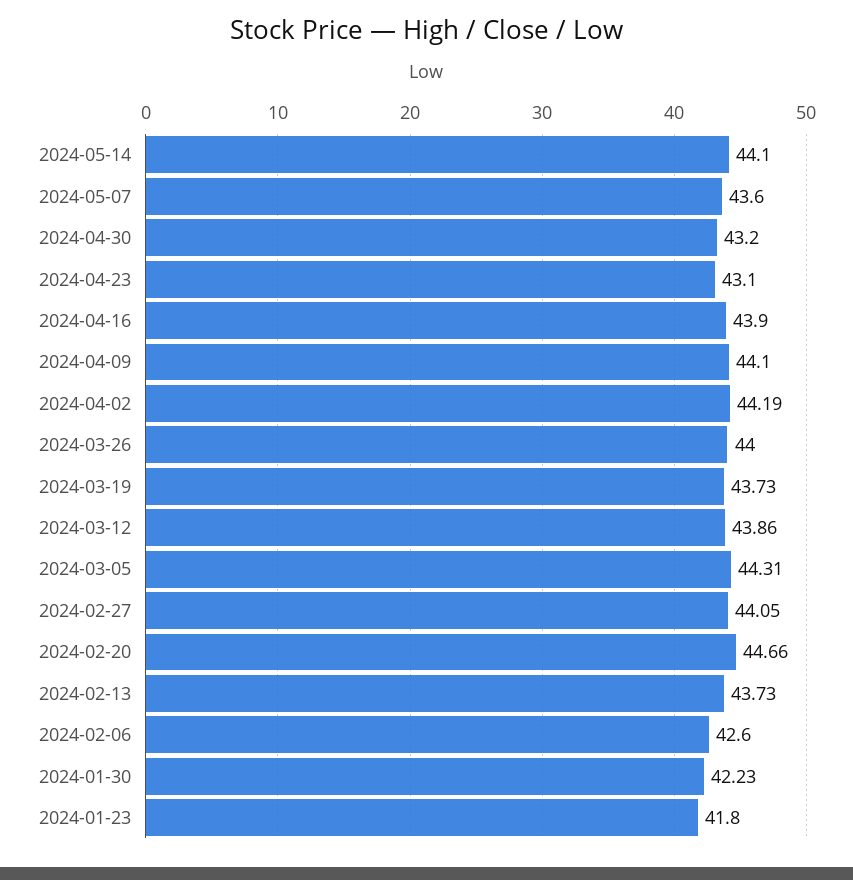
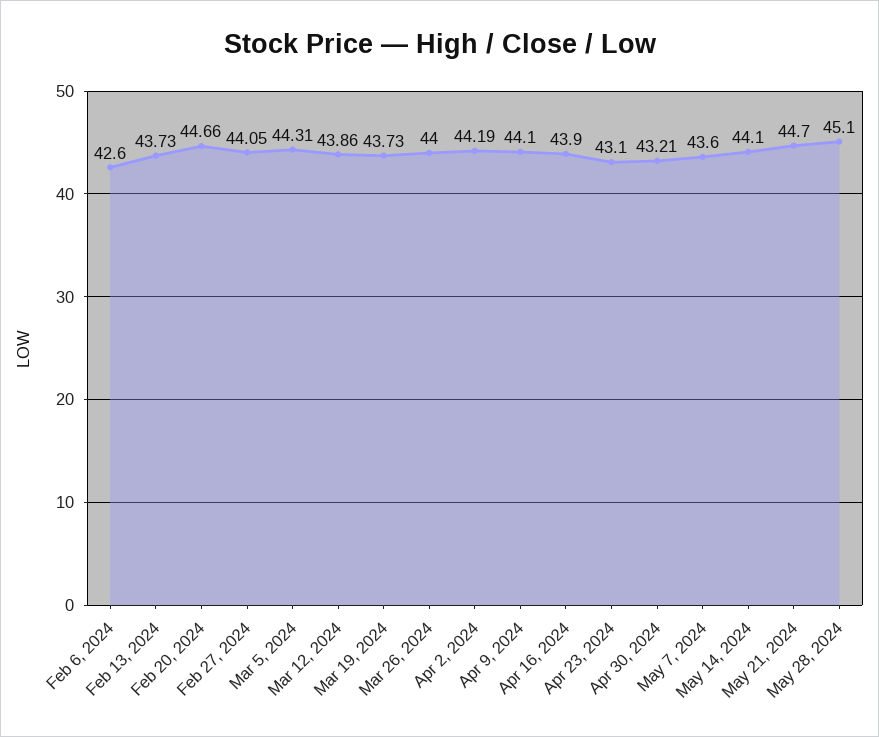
2024-04-30: 43.2 -> 43.21
2024-01-30: 42.23 -> none
2024-01-23: 41.8 -> none
May 21, 2024: none -> 44.7
May 28, 2024: none -> 45.1

